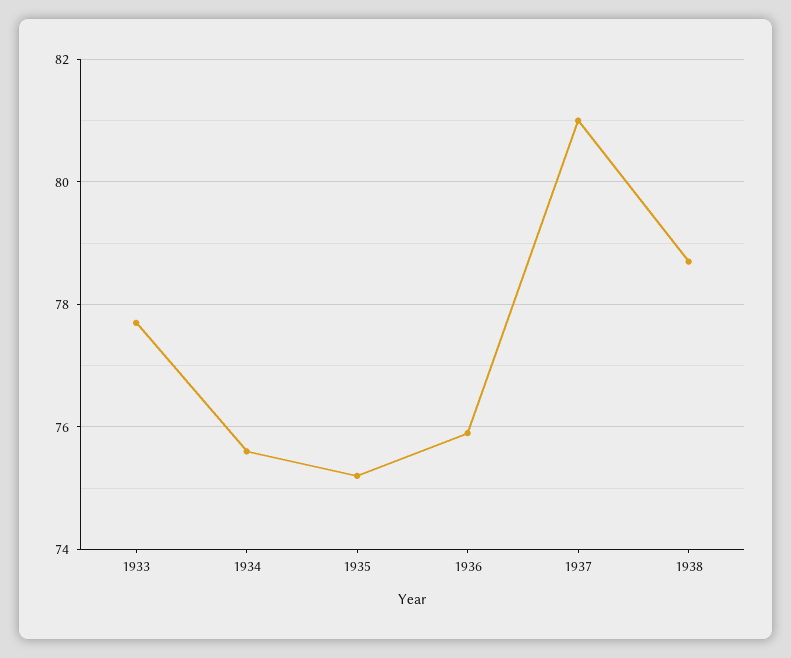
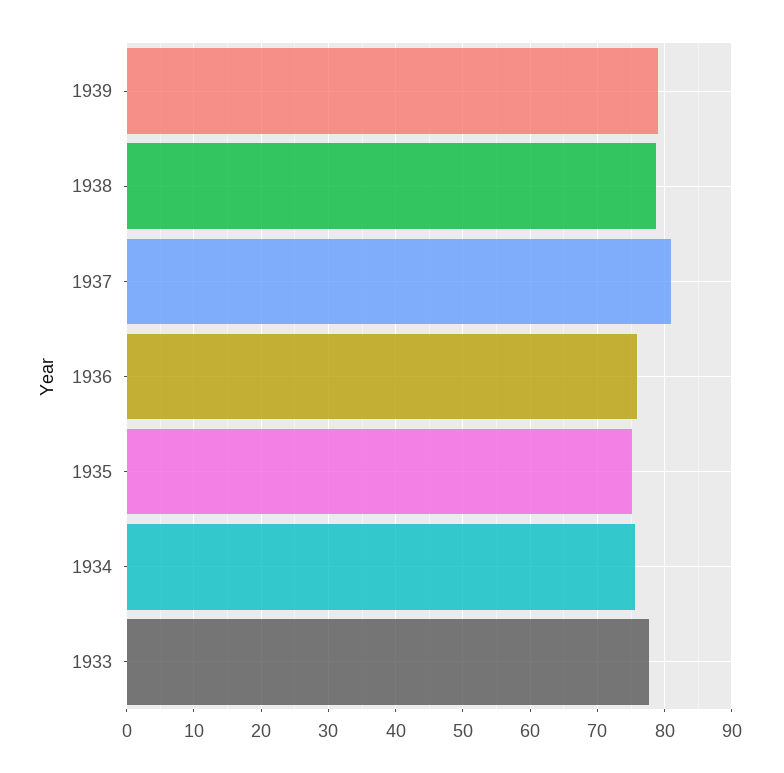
1939: none -> 79

